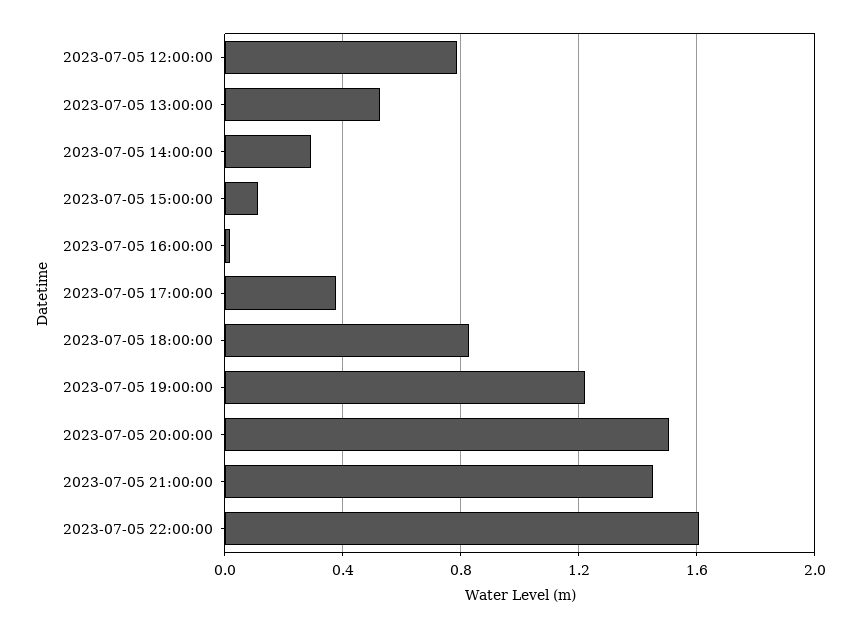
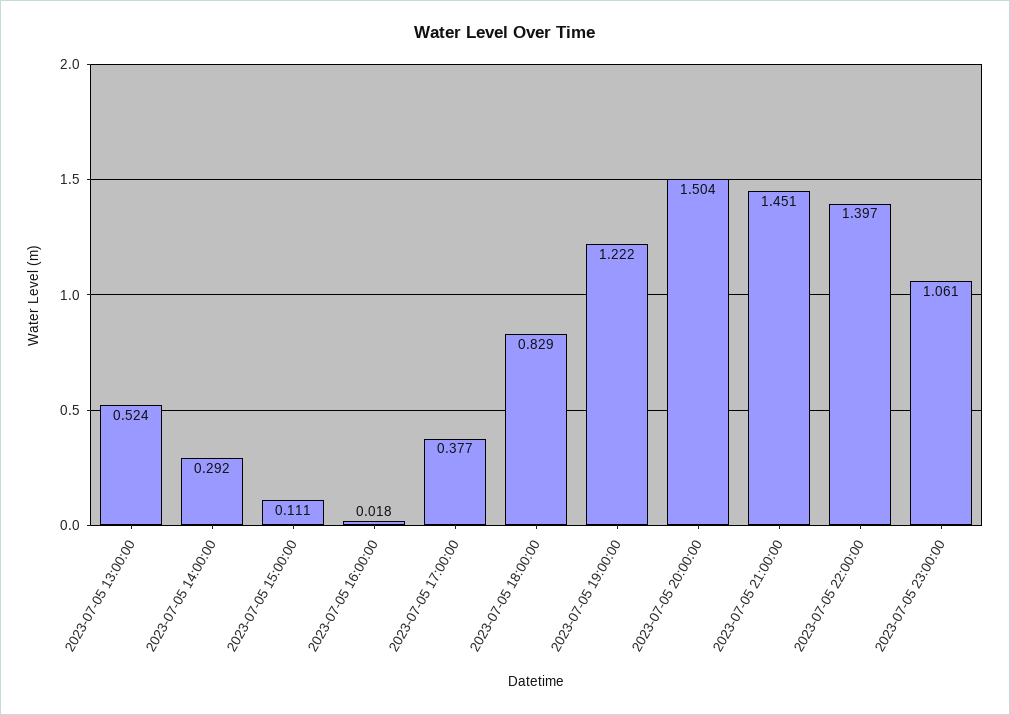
2023-07-05 12:00:00: 0.8 -> none
2023-07-05 22:00:00: 1.6 -> 1.397
2023-07-05 23:00:00: none -> 1.061

